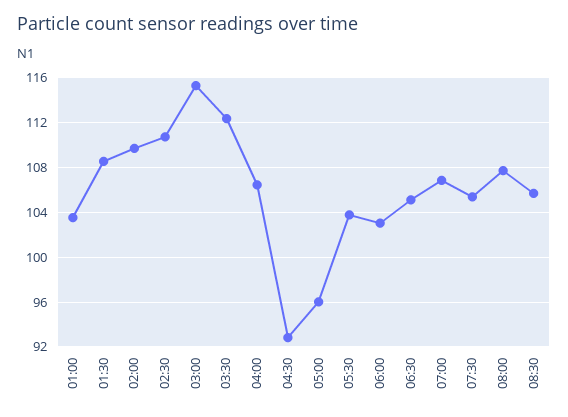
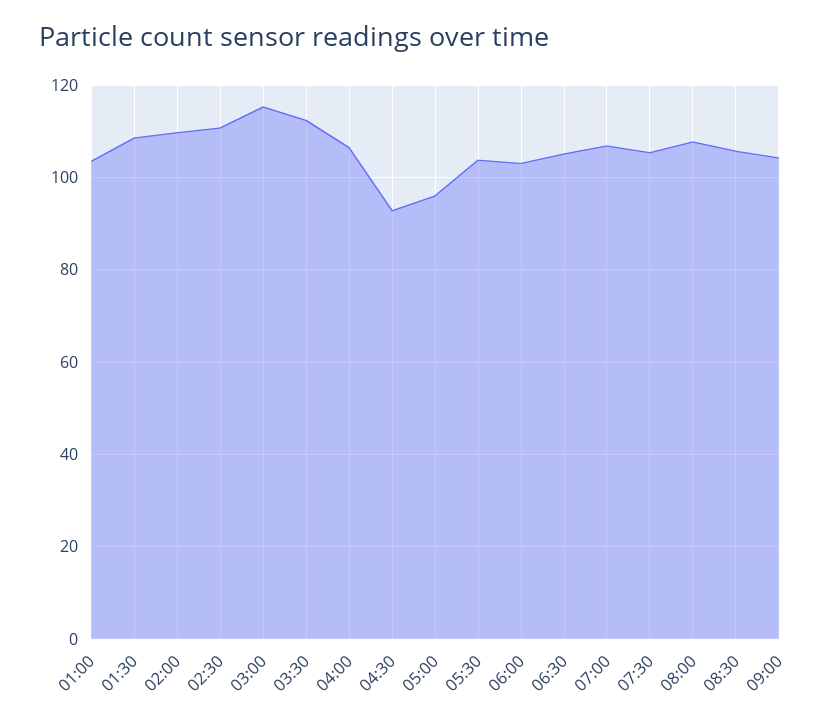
09:00: none -> 104

